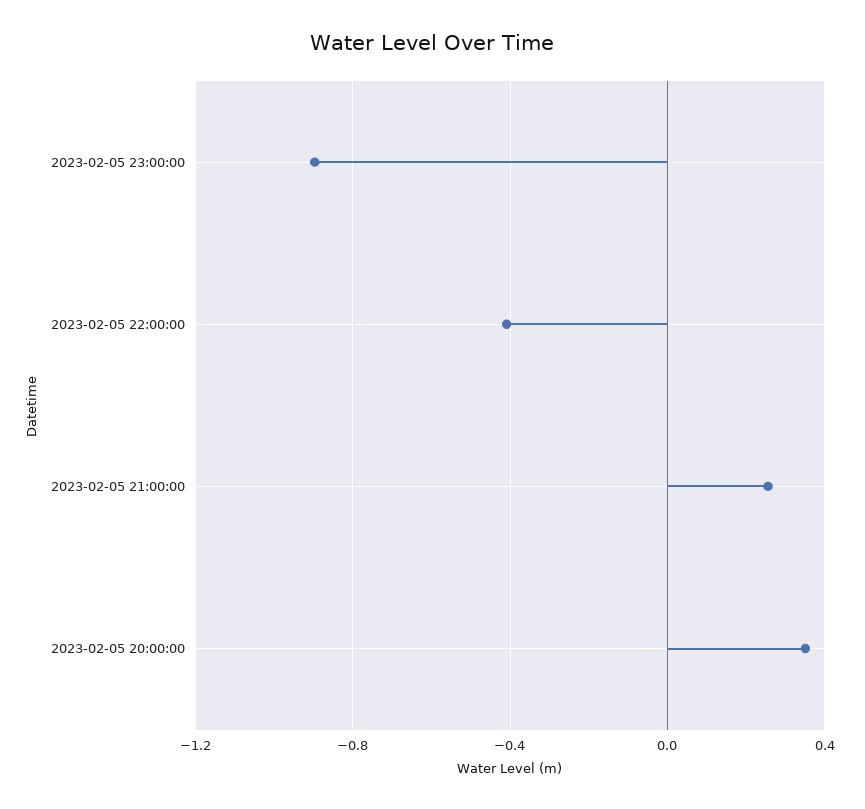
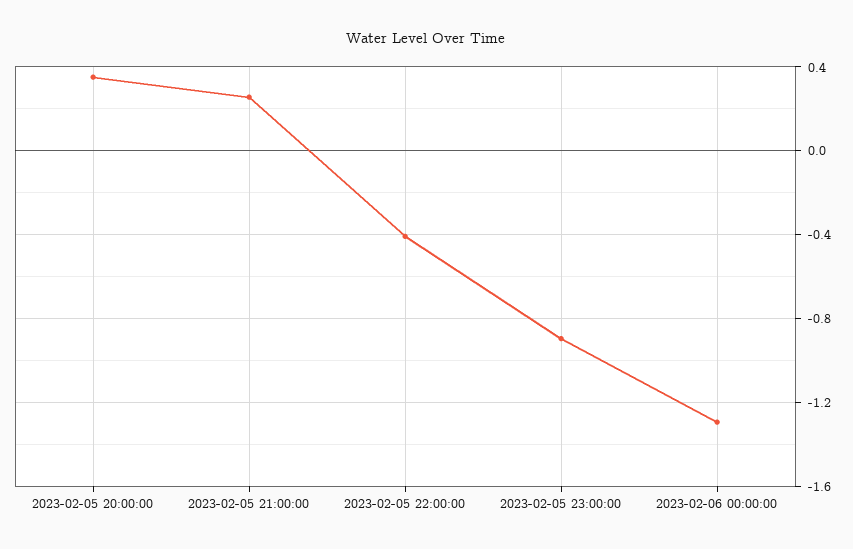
2023-02-06 00:00:00: none -> -1.3

